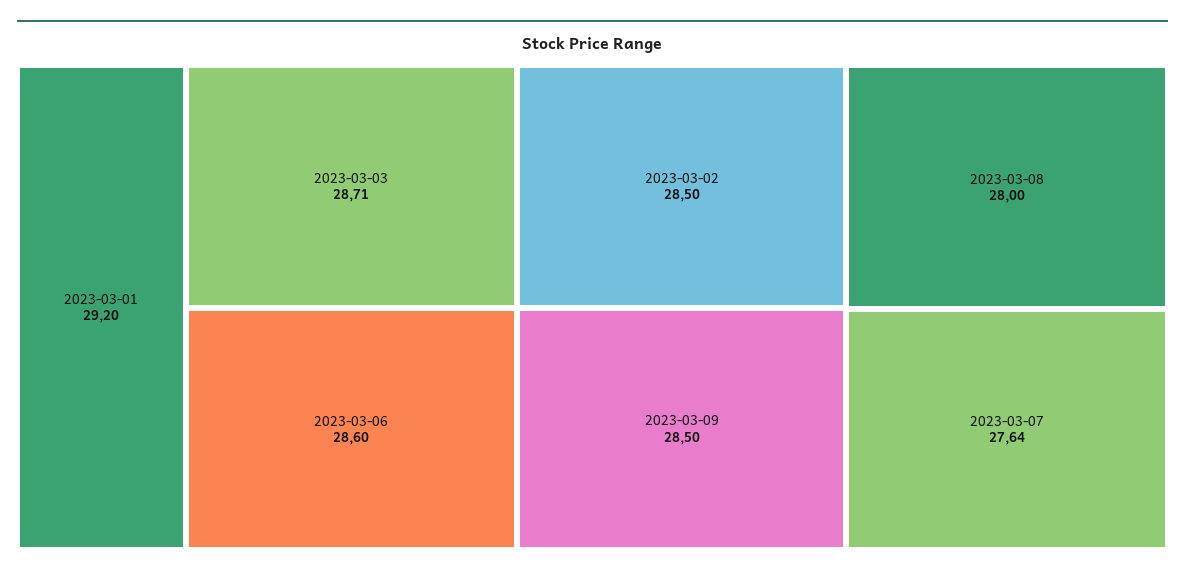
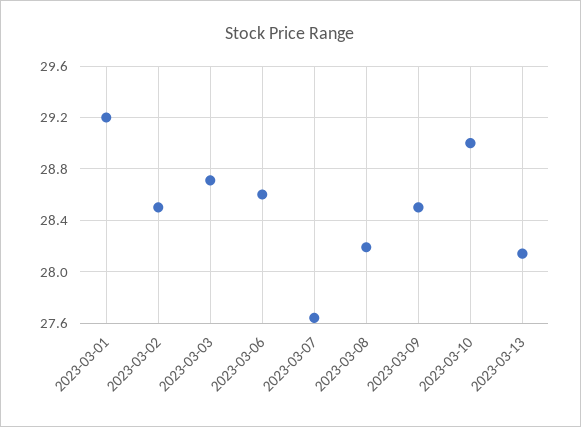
2023-03-08: 28 -> 28.2
2023-03-10: none -> 29
2023-03-13: none -> 28.15

